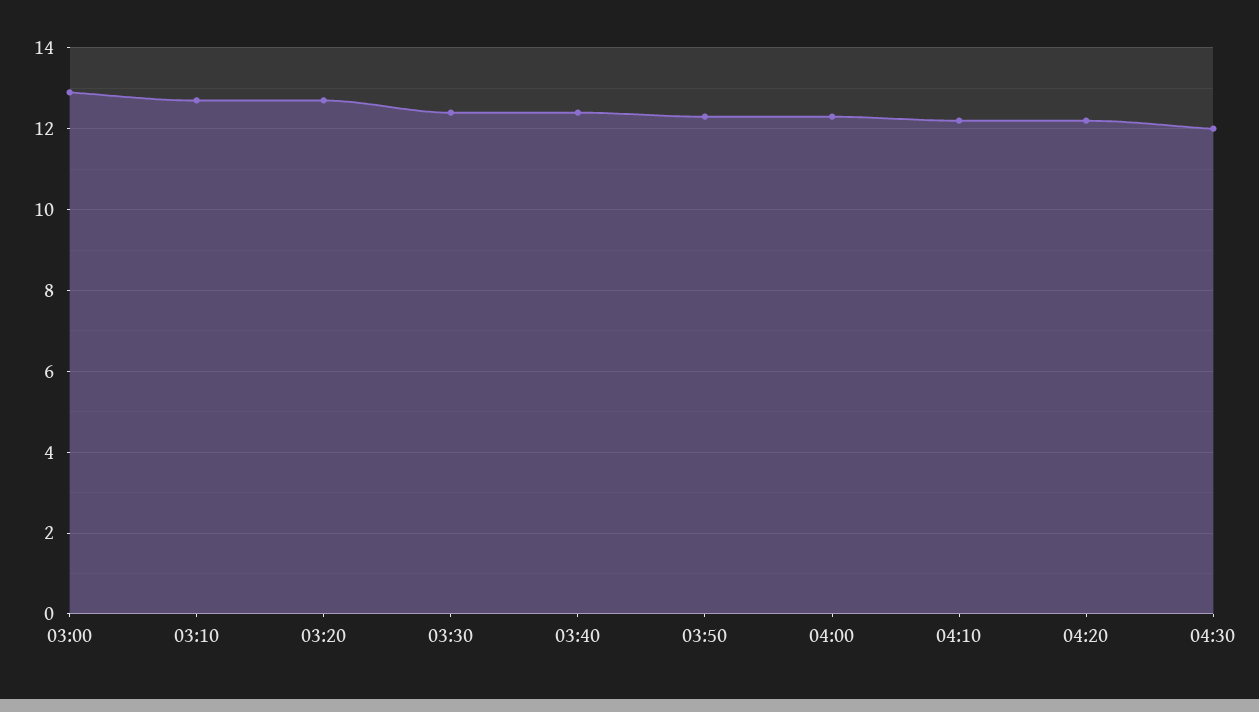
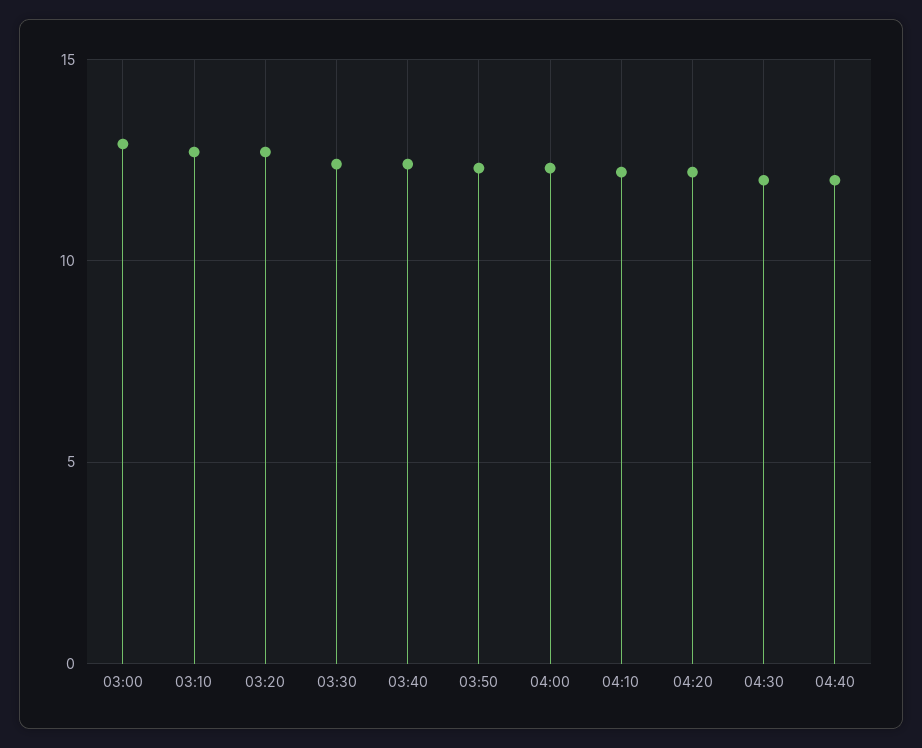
04:40: none -> 12

